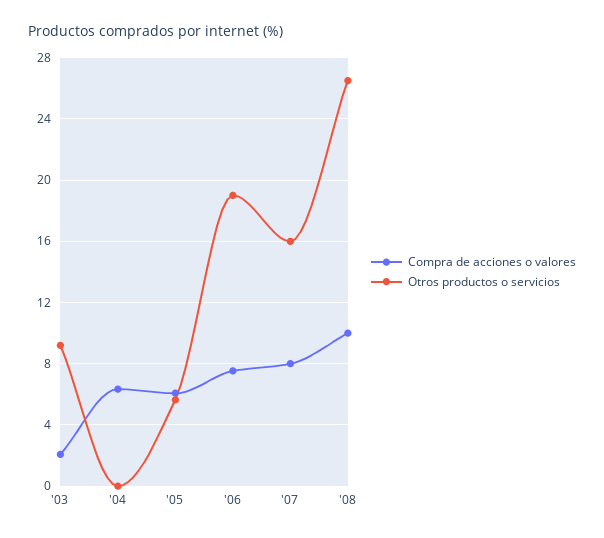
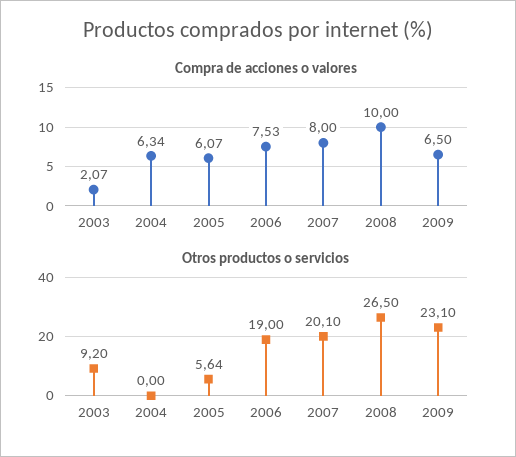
Otros productos o servicios, '07: 16 -> 20.1
Compra de acciones o valores, 2009: none -> 6.5
Otros productos o servicios, 2009: none -> 23.1

